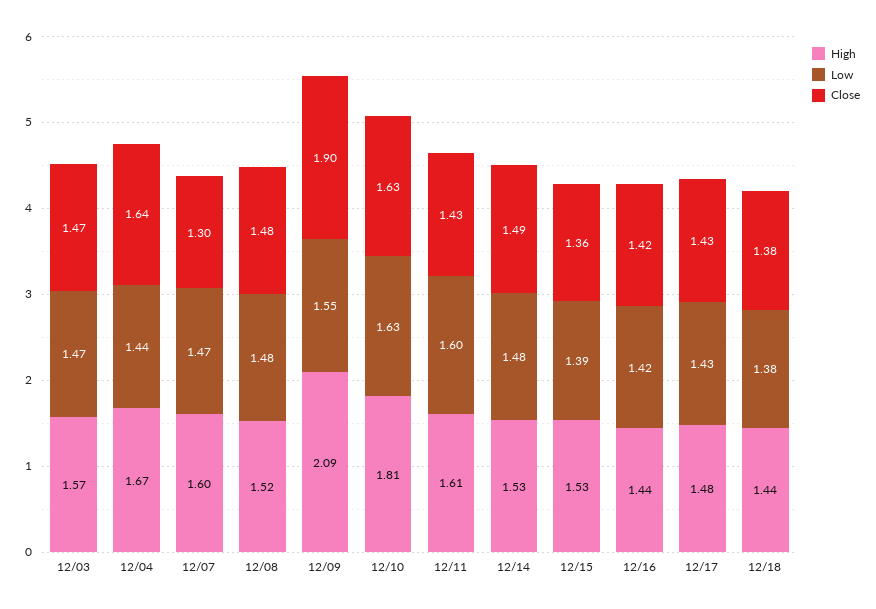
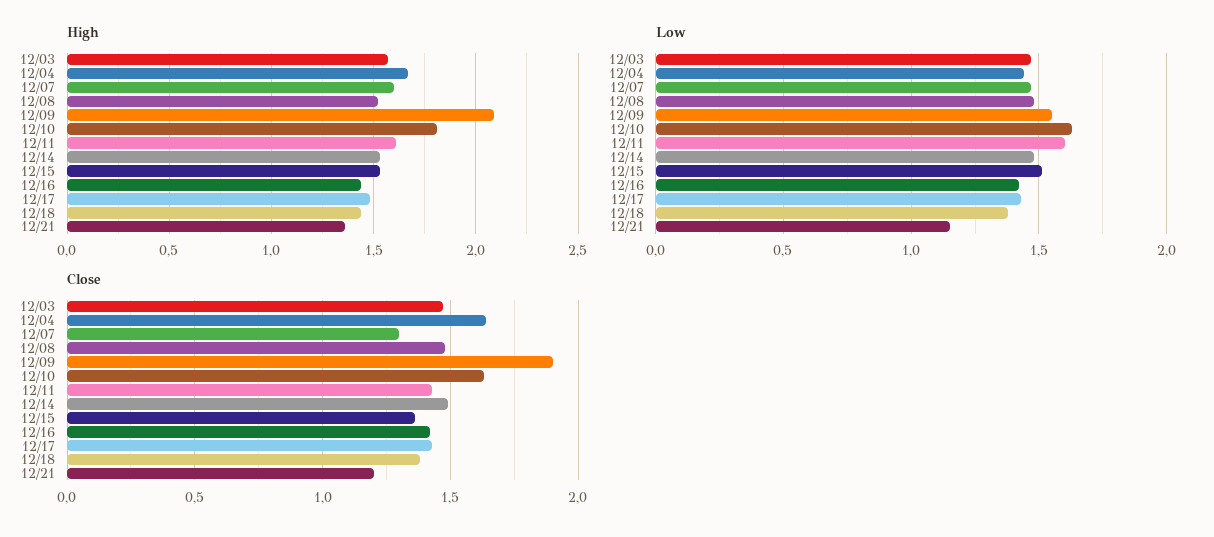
Low, 12/15: 1.39 -> 1.5
High, 12/21: none -> 1.35
Low, 12/21: none -> 1.15
Close, 12/21: none -> 1.2

